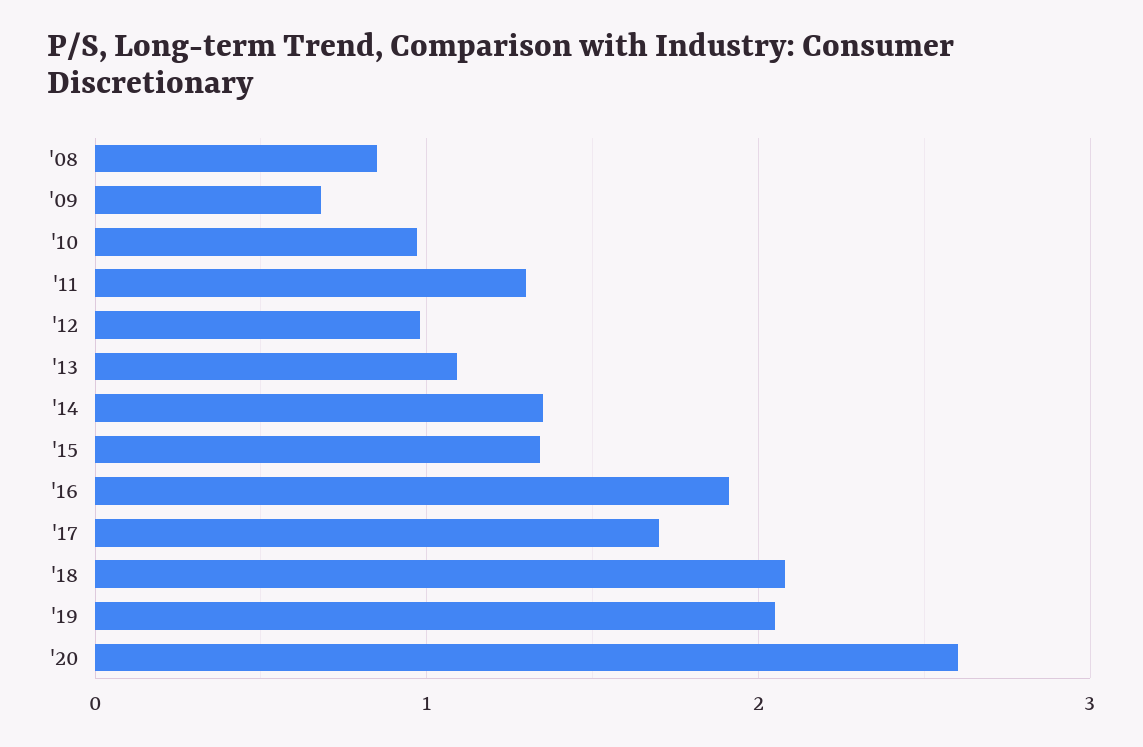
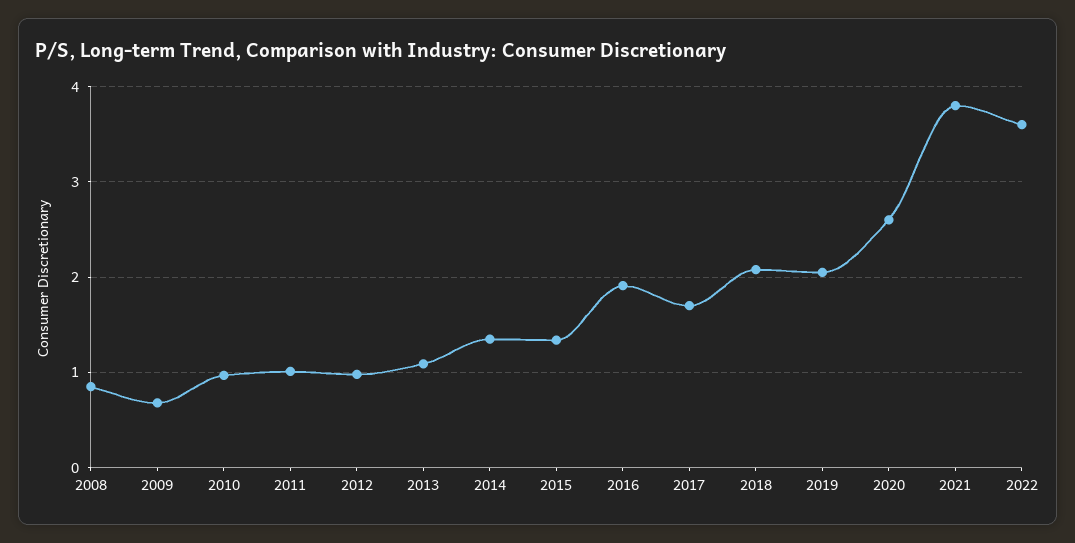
'11: 1.3 -> 1
2021: none -> 3.8
2022: none -> 3.6

